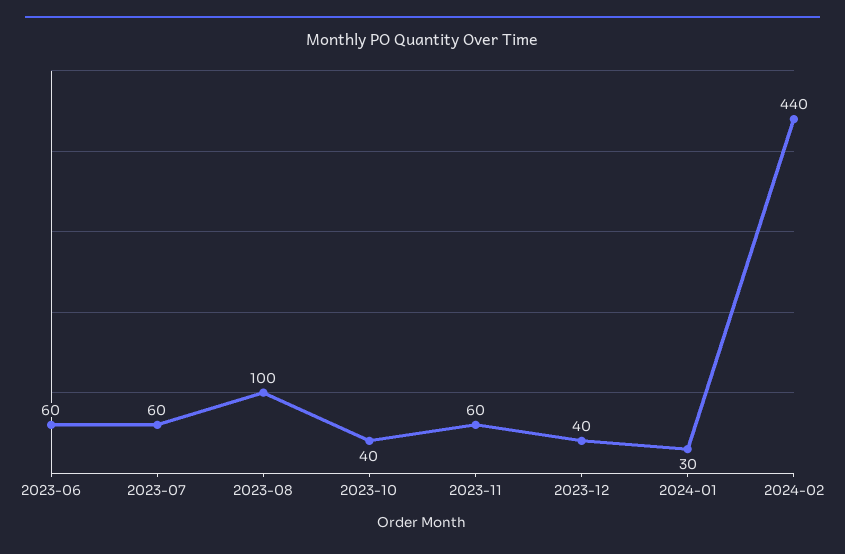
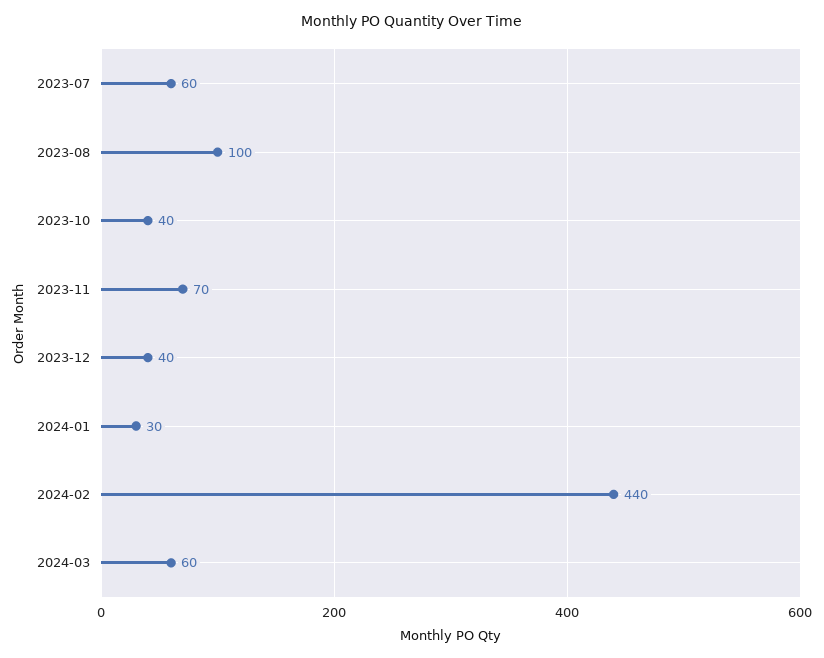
2023-06: 60 -> none
2023-11: 60 -> 70
2024-03: none -> 60

